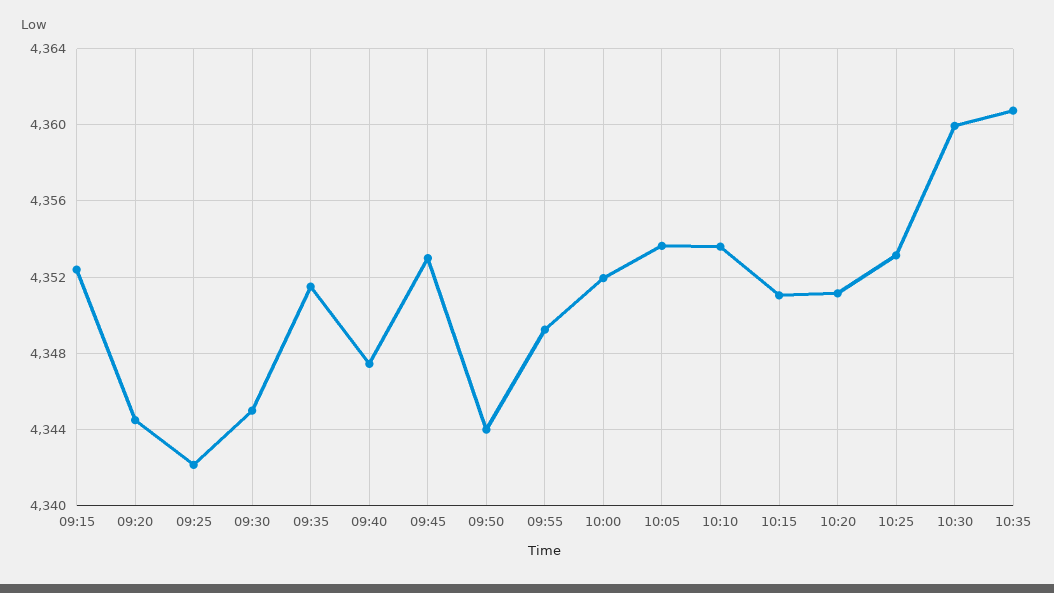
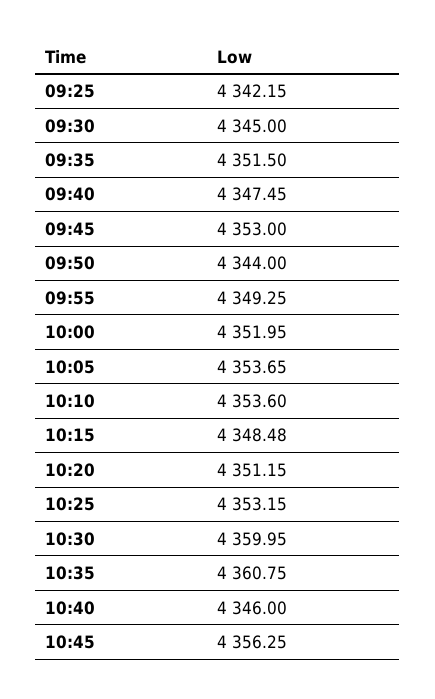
09:15: 4352.5 -> none
09:20: 4344.5 -> none
10:15: 4351 -> 4348.48
10:40: none -> 4346
10:45: none -> 4356.25

